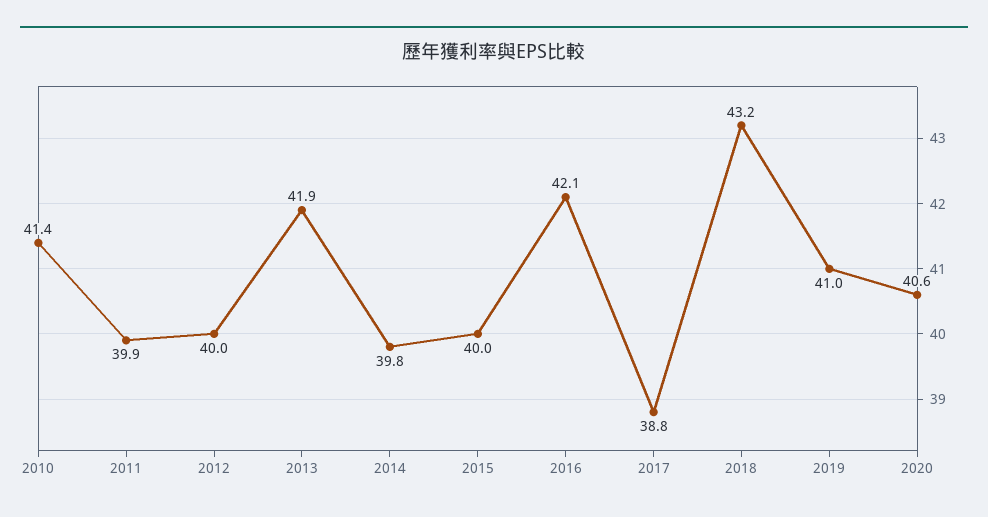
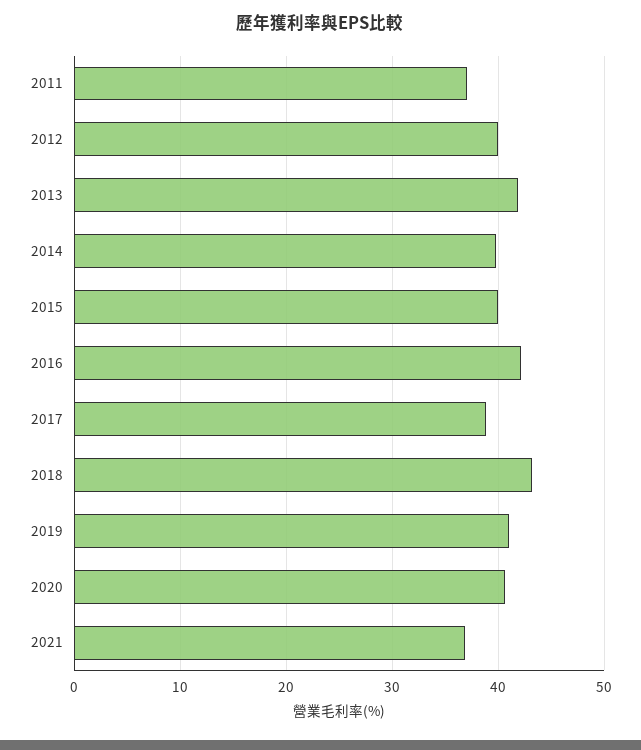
2010: 41.4 -> none
2011: 39.9 -> 37
2021: none -> 37

